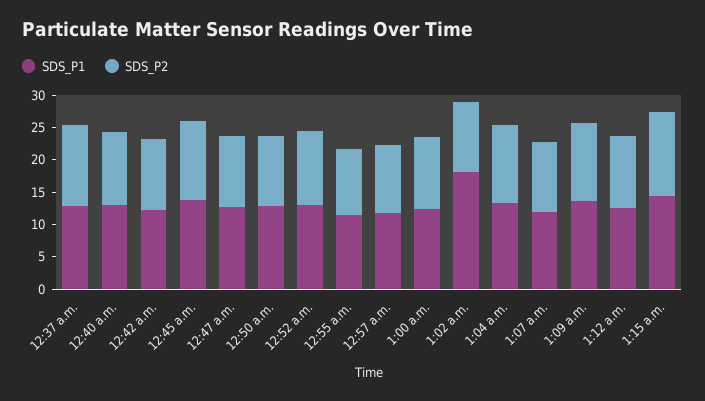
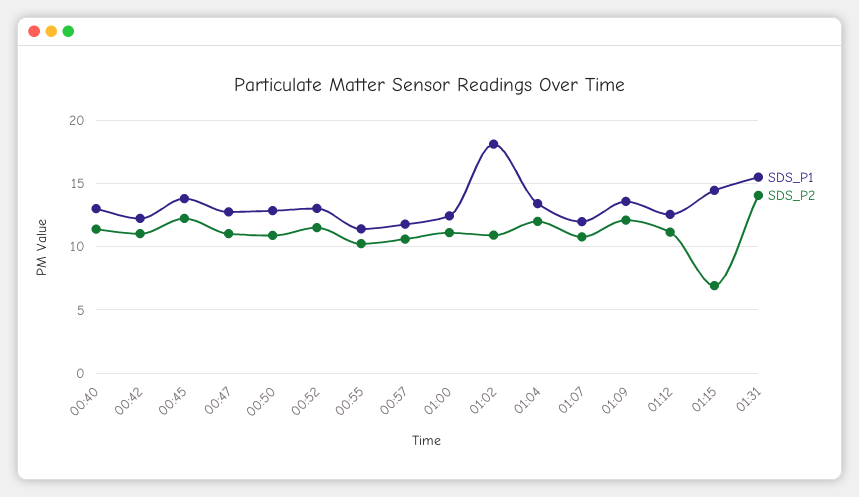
SDS_P1, 12:37 a.m.: 12.5 -> none
SDS_P2, 12:37 a.m.: 12.5 -> none
SDS_P2, 1:15 a.m.: 12.5 -> 7
SDS_P1, 01:31: none -> 15.5
SDS_P2, 01:31: none -> 14

